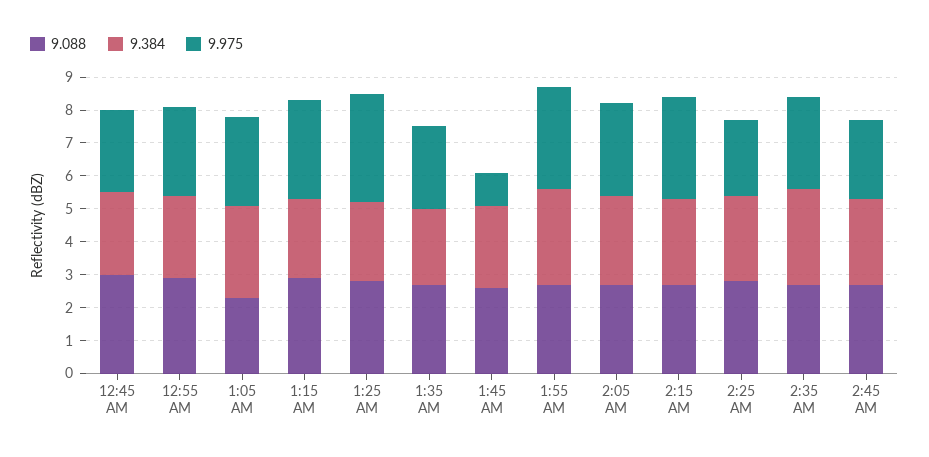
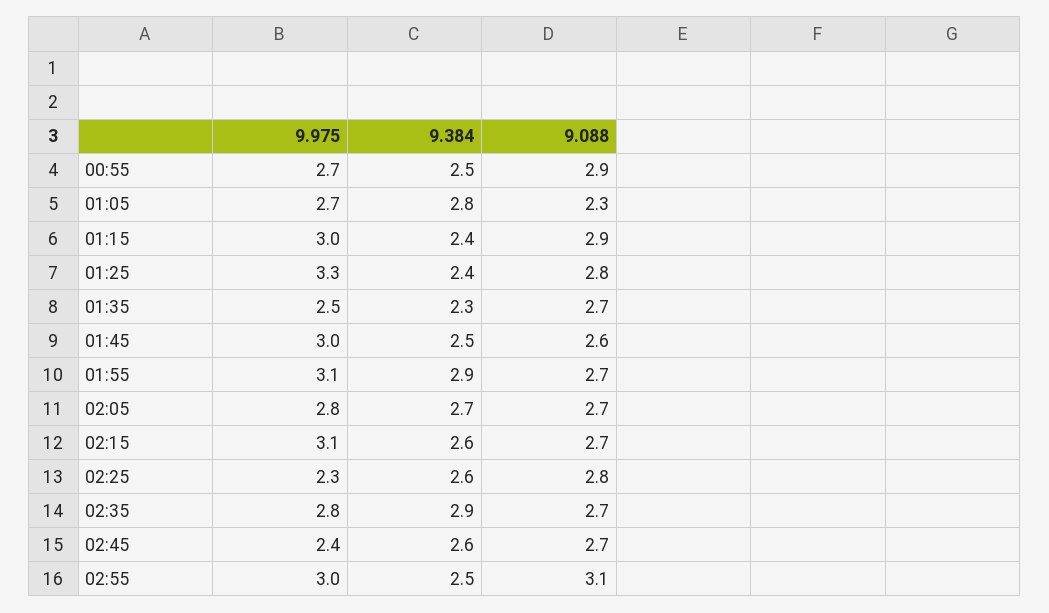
9.088, 12:45 AM: 3 -> none
9.384, 12:45 AM: 2.5 -> none
9.975, 12:45 AM: 2.5 -> none
9.975, 1:45 AM: 1 -> 3
9.975, 02:55: none -> 3
9.384, 02:55: none -> 2.5
9.088, 02:55: none -> 3.1

